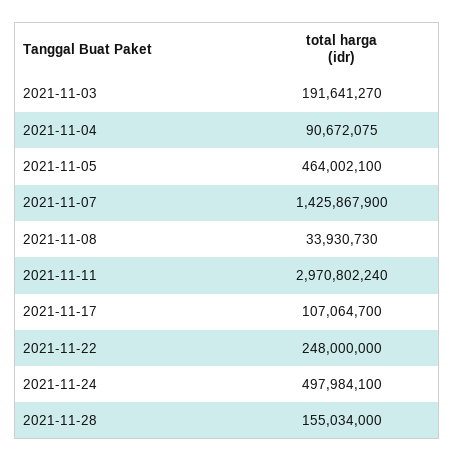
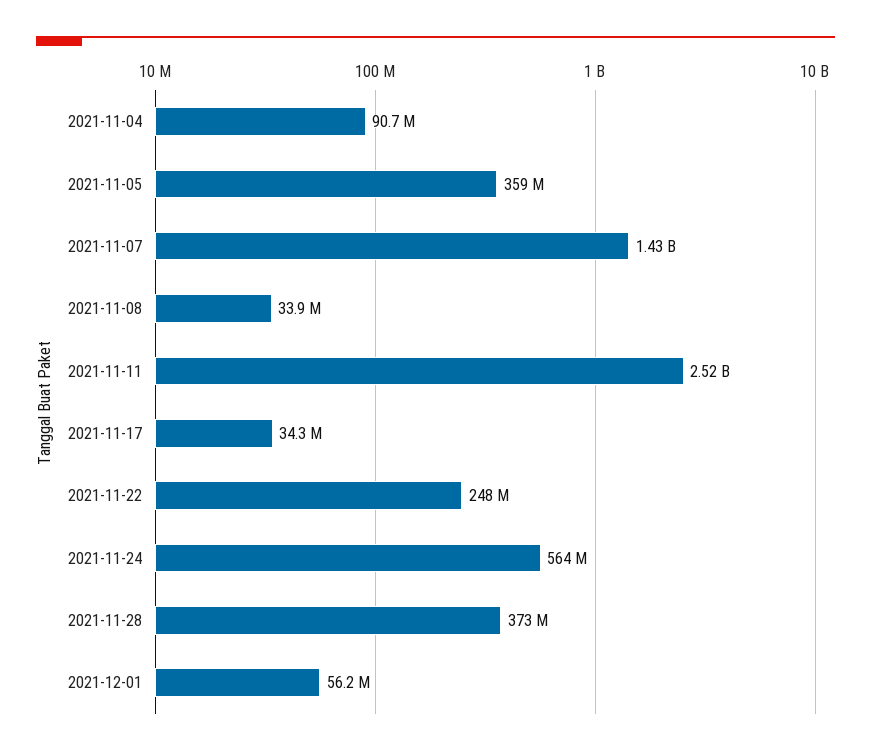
2021-11-03: 191641270 -> none
2021-11-05: 464002100 -> 359000000
2021-11-11: 2970802240 -> 2520000000
2021-11-17: 107064700 -> 34300000
2021-11-24: 497984100 -> 564000000
2021-11-28: 155034000 -> 373000000
2021-12-01: none -> 56200000

